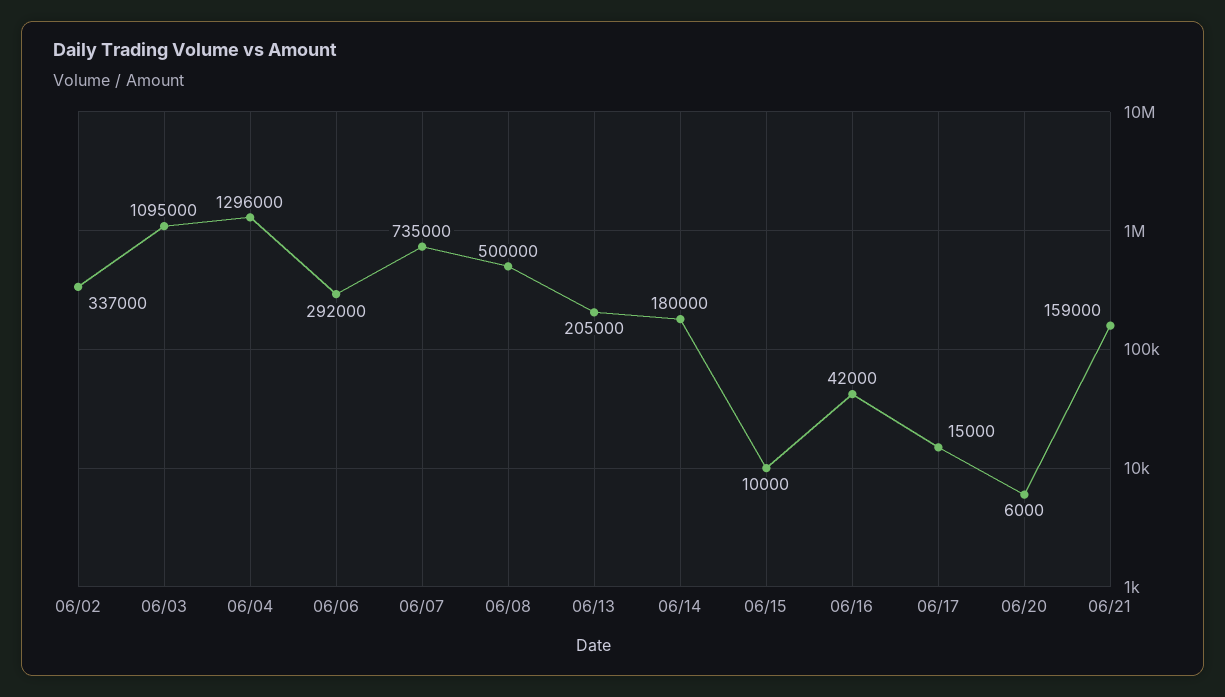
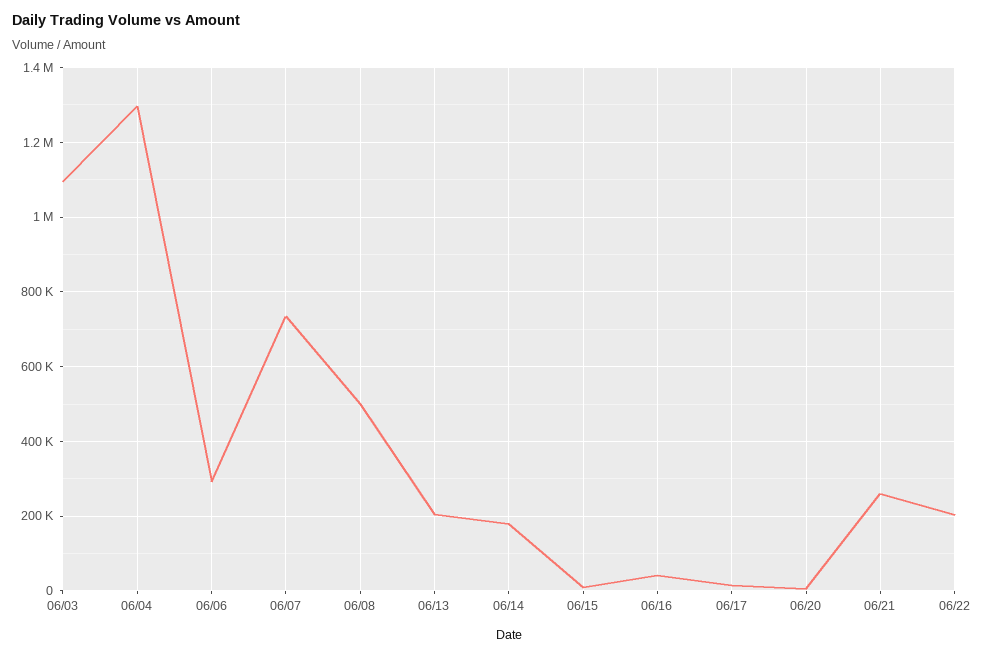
06/02: 337000 -> none
06/21: 159000 -> 260000
06/22: none -> 200000

